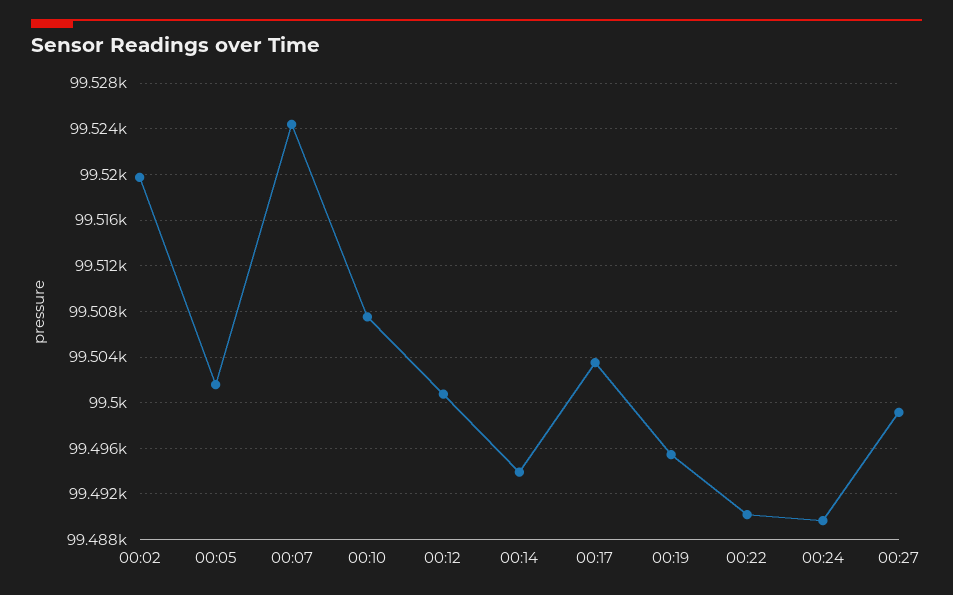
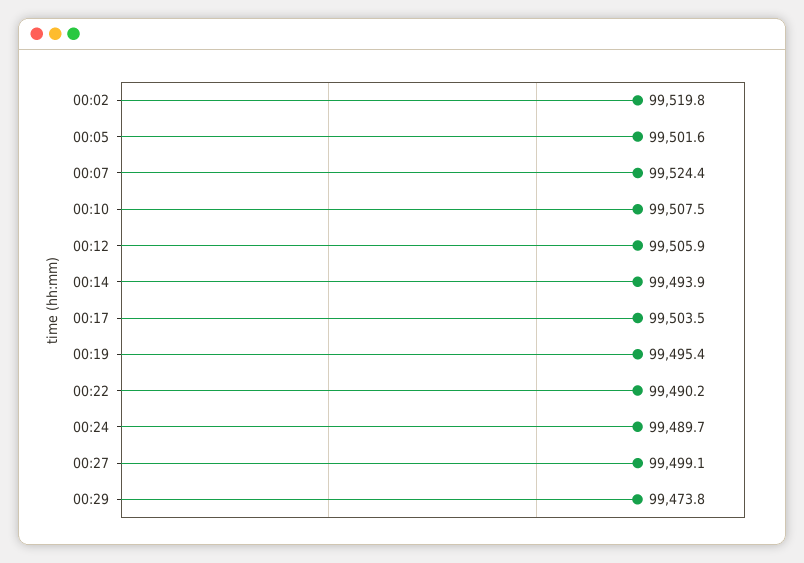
00:12: 99501 -> 99505.9
00:29: none -> 99473.8

